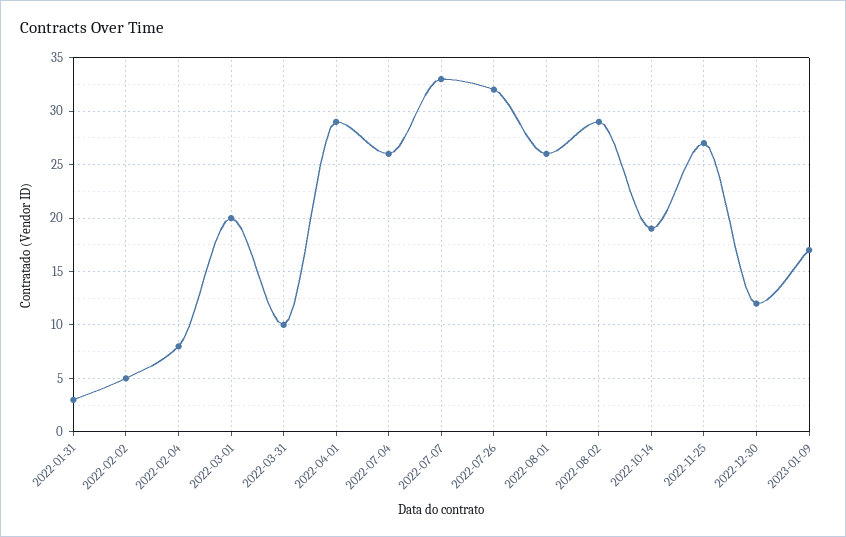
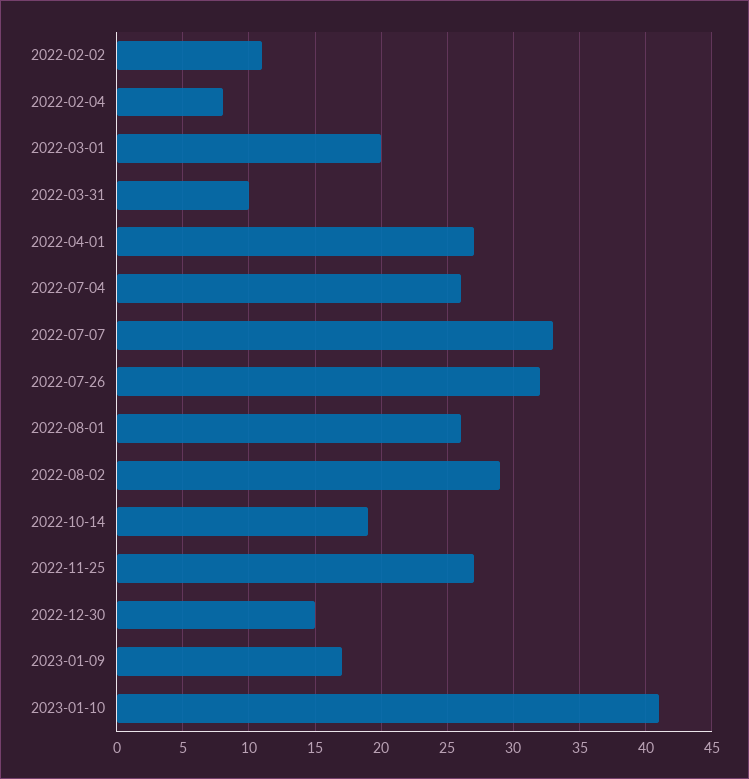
2022-01-31: 3 -> none
2022-02-02: 5 -> 11
2022-04-01: 29 -> 27
2022-12-30: 12 -> 15
2023-01-10: none -> 41

